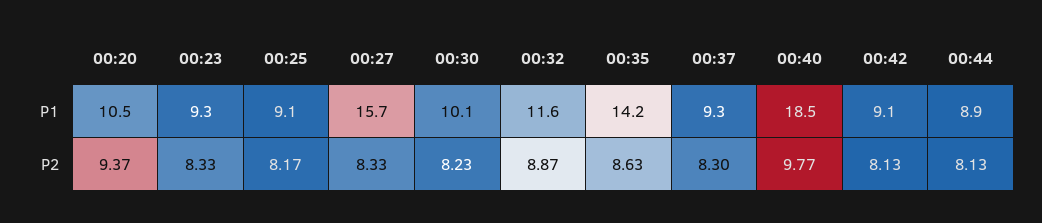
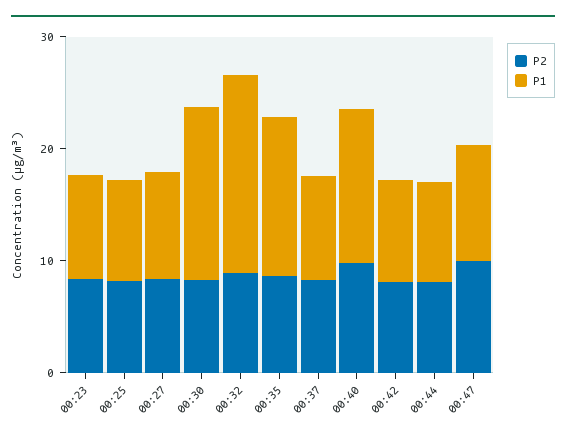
P1, 00:20: 10.5 -> none
P1, 00:27: 15.7 -> 10
P1, 00:30: 10.1 -> 16
P1, 00:32: 11.6 -> 18
P1, 00:40: 18.5 -> 14
P2, 00:20: 9.37 -> none
P2, 00:47: none -> 10
P1, 00:47: none -> 10

